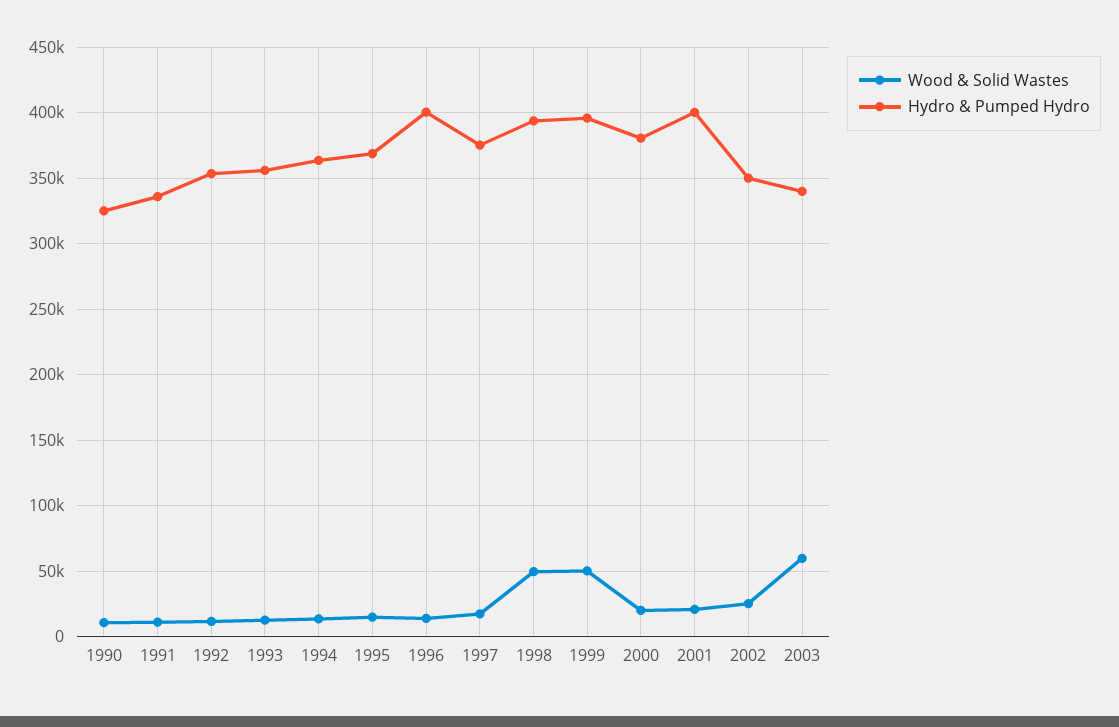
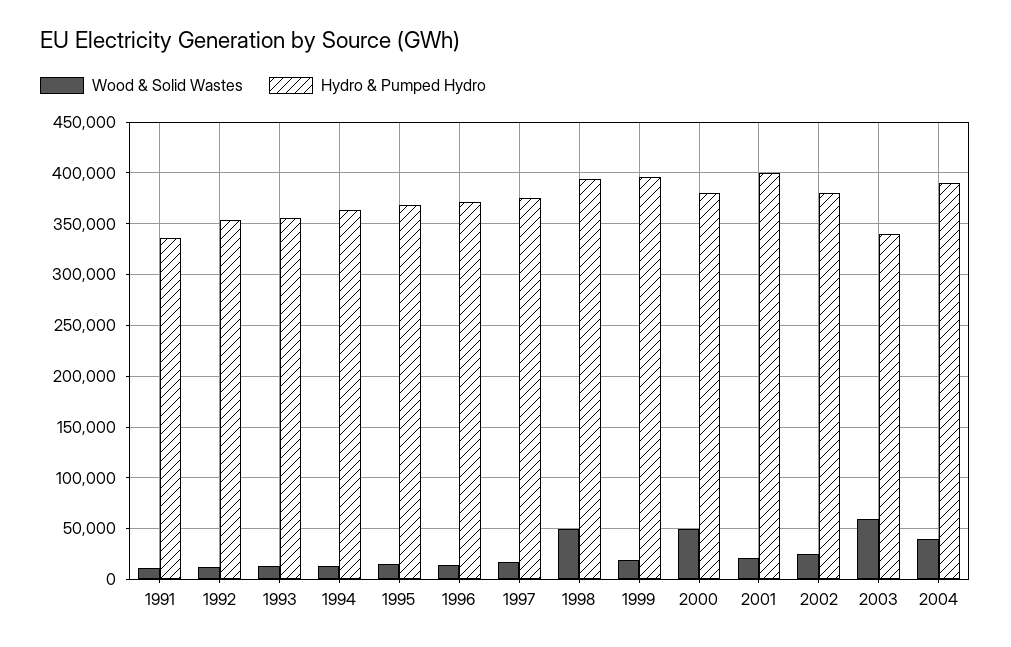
Wood & Solid Wastes, 1990: 10000 -> none
Hydro & Pumped Hydro, 1990: 325000 -> none
Hydro & Pumped Hydro, 1996: 400000 -> 370000
Wood & Solid Wastes, 1999: 50000 -> 20000
Wood & Solid Wastes, 2000: 20000 -> 50000
Hydro & Pumped Hydro, 2002: 350000 -> 380000
Wood & Solid Wastes, 2004: none -> 40000
Hydro & Pumped Hydro, 2004: none -> 390000

